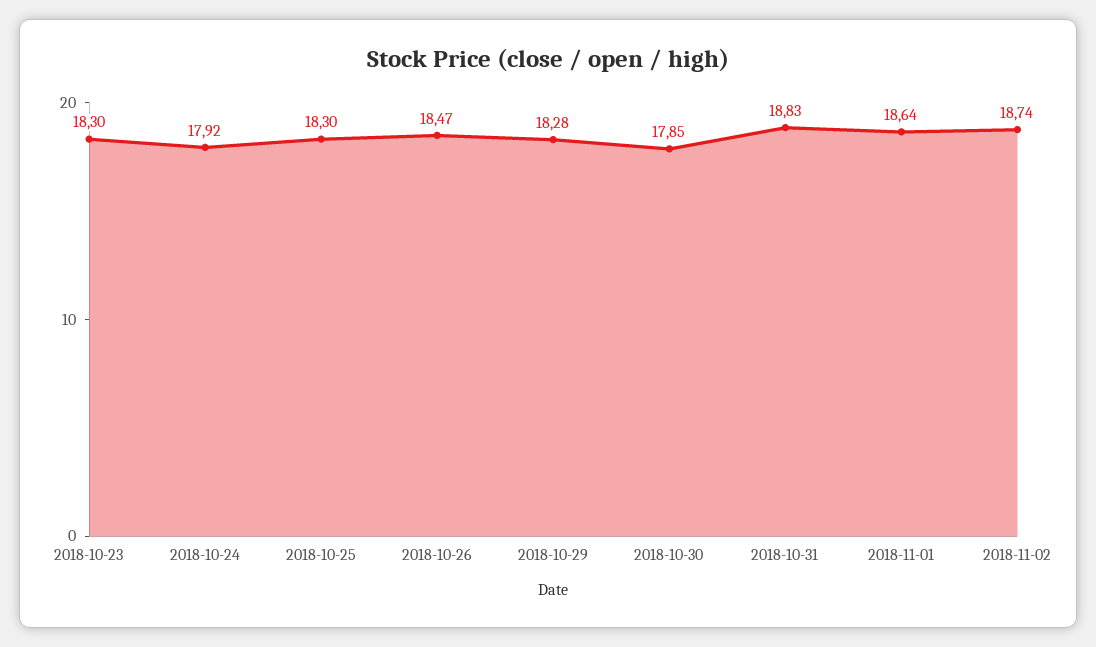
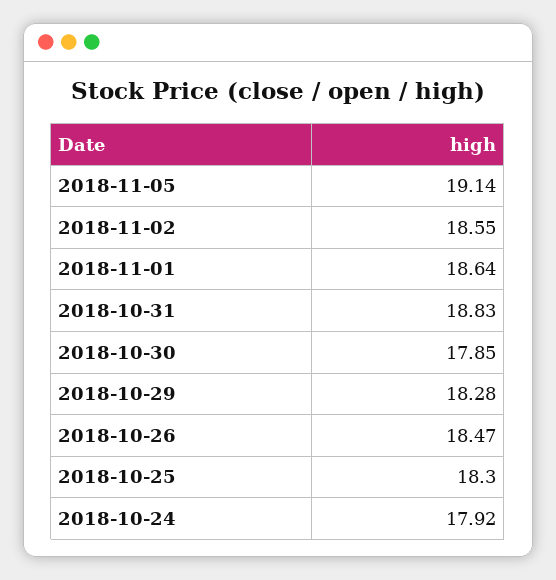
2018-10-23: 18.3 -> none
2018-11-02: 18.74 -> 18.55
2018-11-05: none -> 19.14

